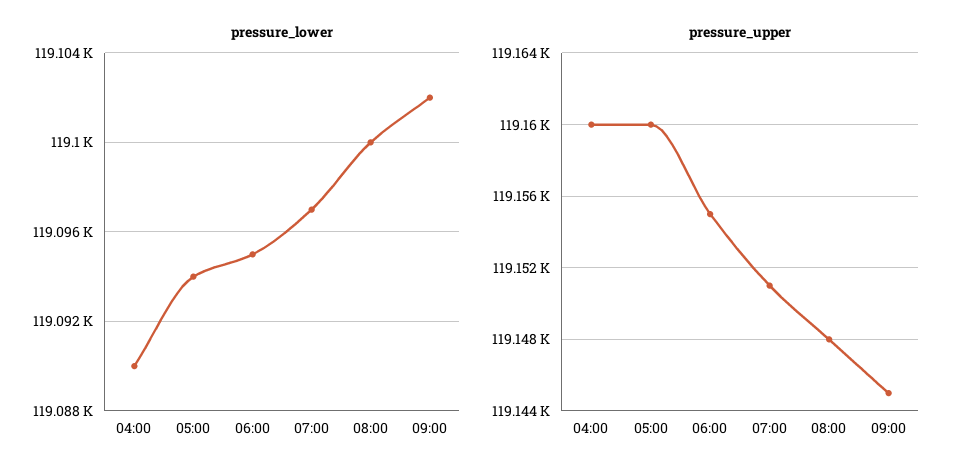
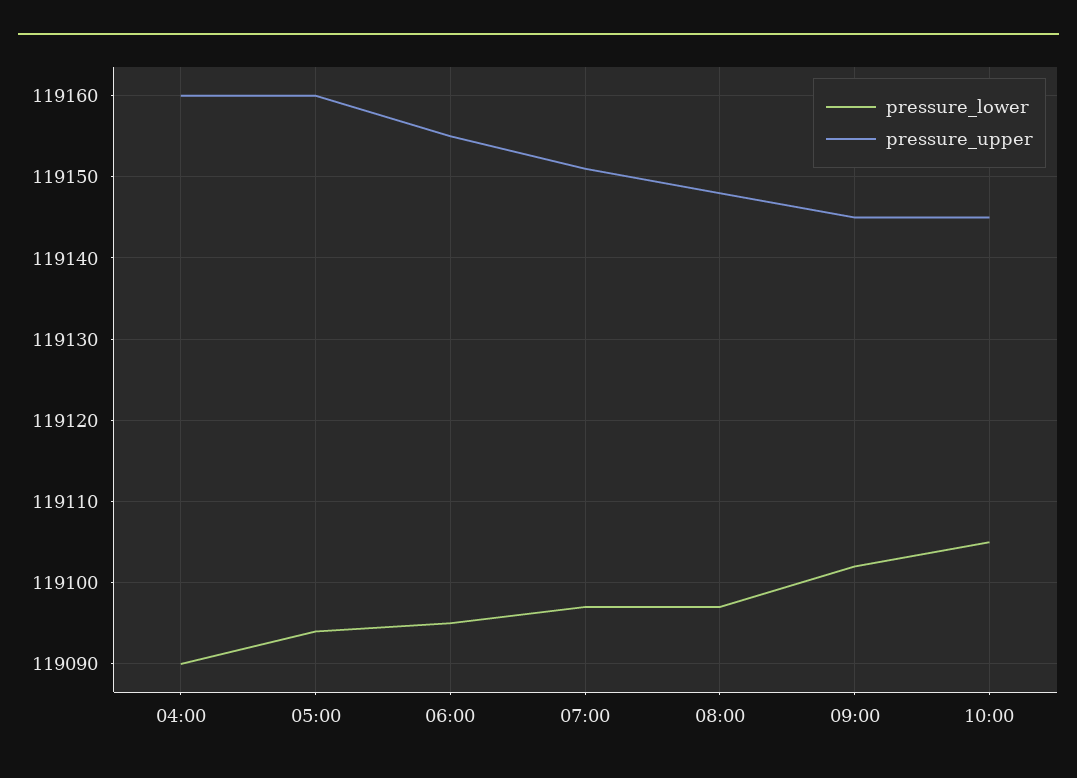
pressure_lower, 08:00: 119100 -> 119097
pressure_lower, 10:00: none -> 119105
pressure_upper, 10:00: none -> 119145

